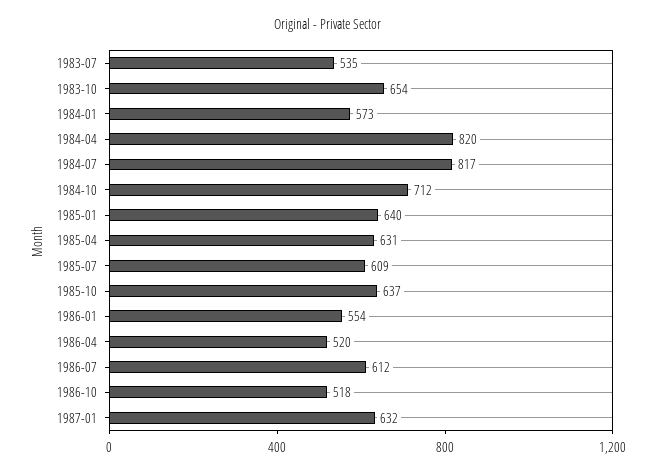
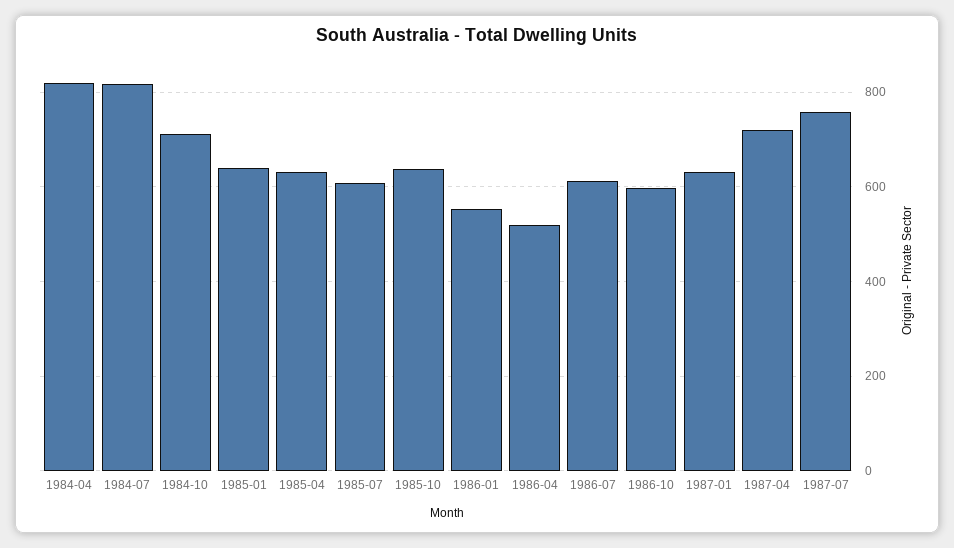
1983-07: 535 -> none
1983-10: 654 -> none
1984-01: 573 -> none
1986-10: 518 -> 600
1987-04: none -> 720
1987-07: none -> 760

